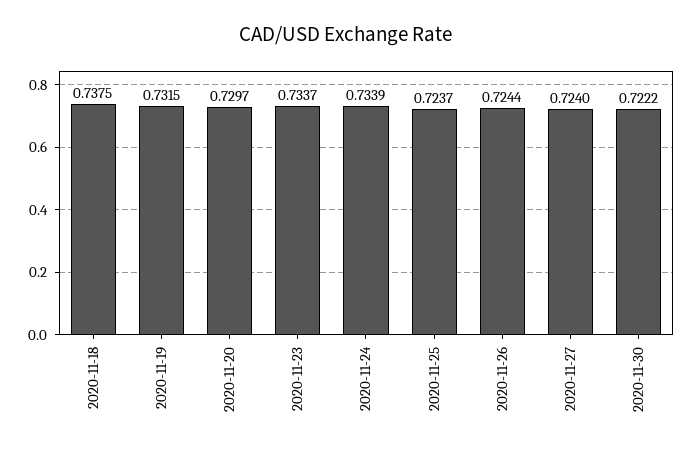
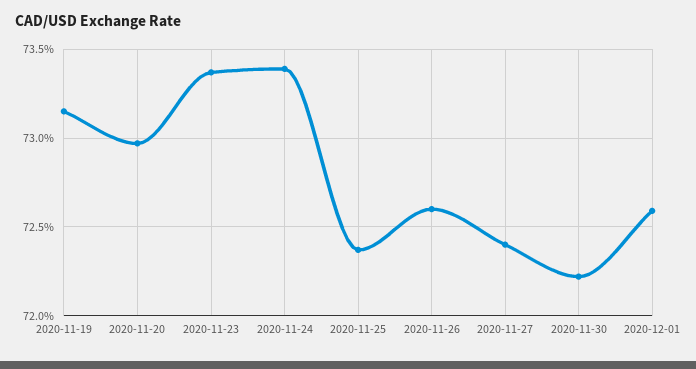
2020-11-18: 0.7375 -> none
2020-11-26: 0.7244 -> 0.726
2020-12-01: none -> 0.726

